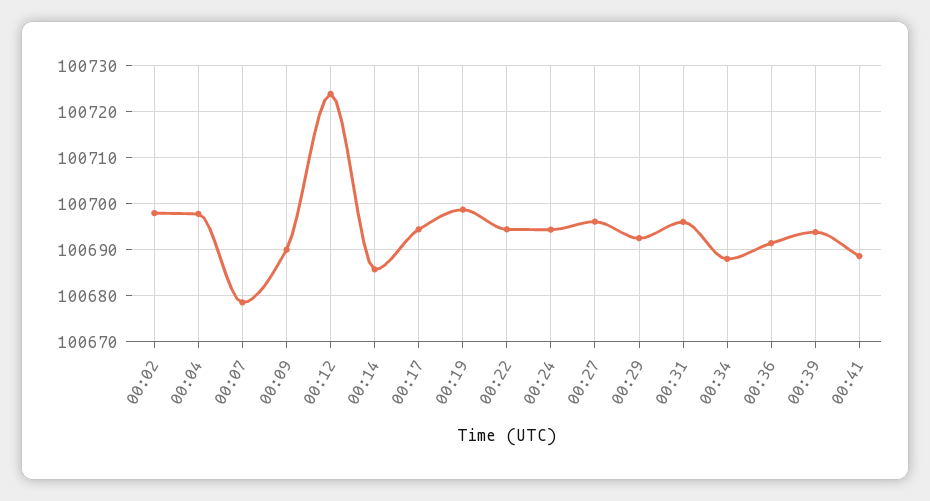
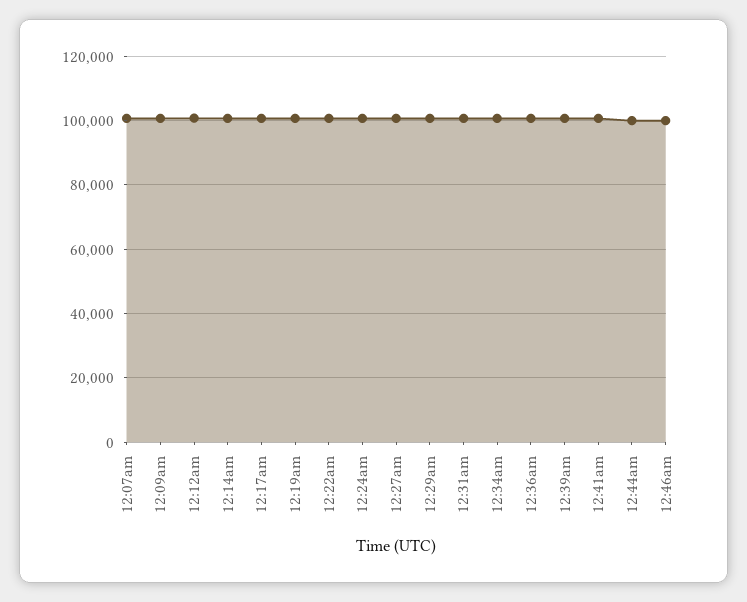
00:02: 100698 -> none
00:04: 100698 -> none
12:44am: none -> 100000
12:46am: none -> 100000

